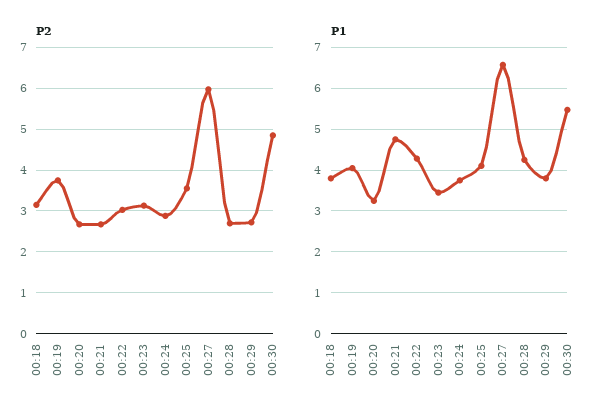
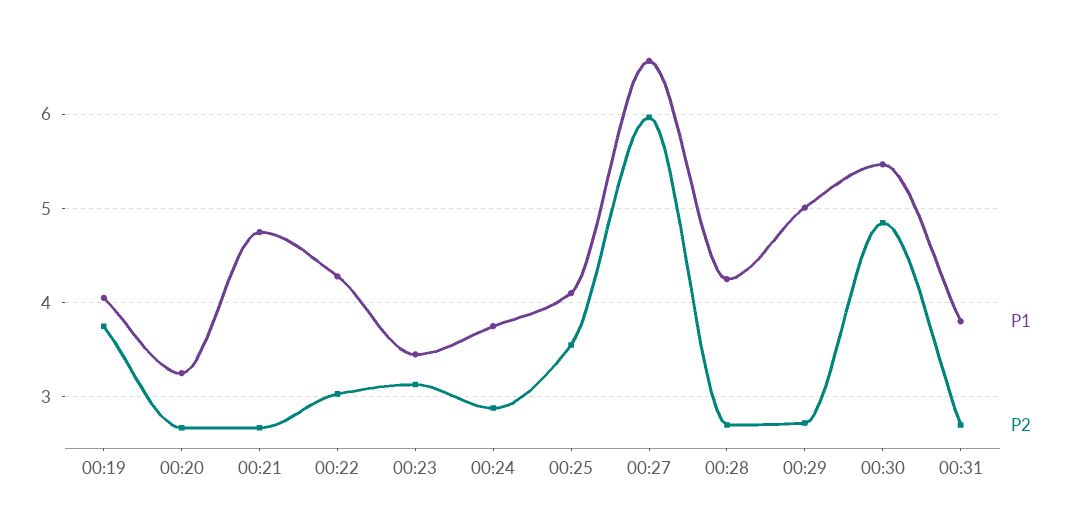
P2, 00:18: 3.2 -> none
P1, 00:18: 3.8 -> none
P1, 00:29: 3.8 -> 5
P1, 00:31: none -> 3.8
P2, 00:31: none -> 2.7

